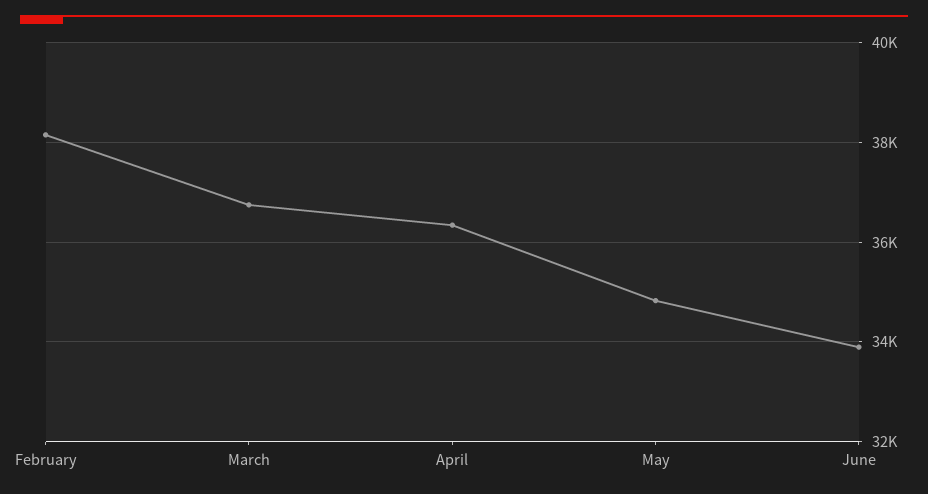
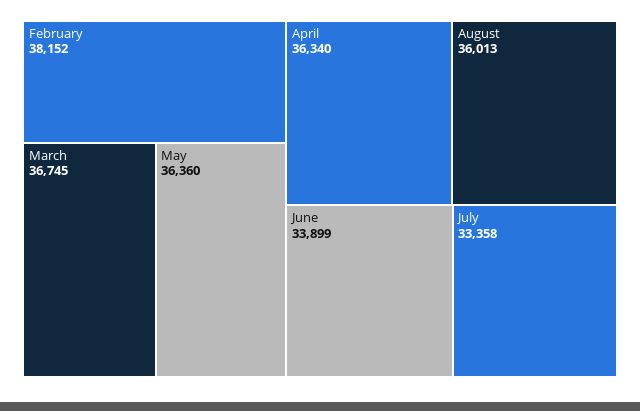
May: 34800 -> 36360
August: none -> 36013
July: none -> 33358

